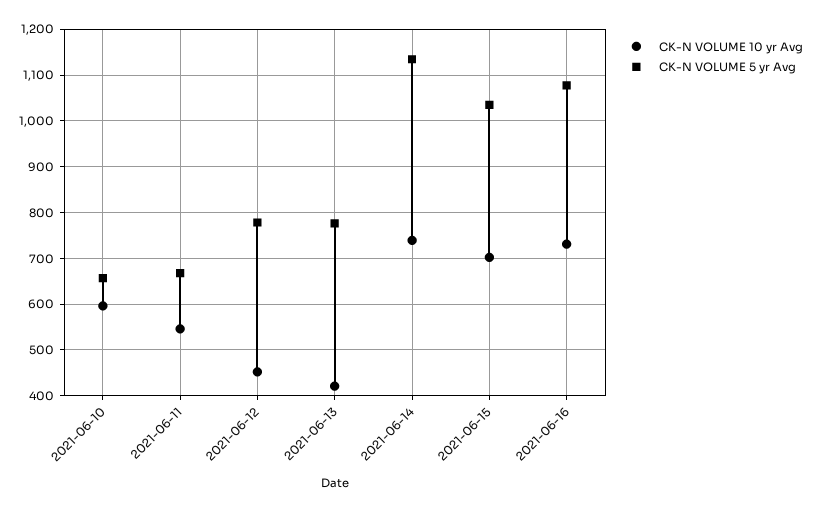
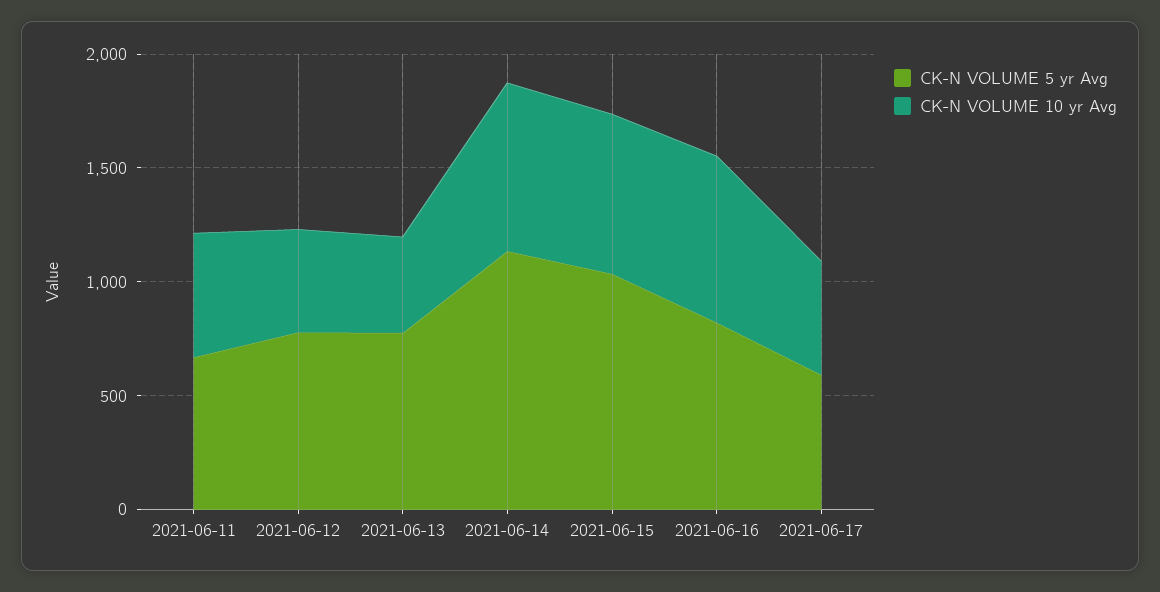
CK-N VOLUME 10 yr Avg, 2021-06-10: 600 -> none
CK-N VOLUME 5 yr Avg, 2021-06-10: 660 -> none
CK-N VOLUME 5 yr Avg, 2021-06-16: 1080 -> 800
CK-N VOLUME 5 yr Avg, 2021-06-17: none -> 600
CK-N VOLUME 10 yr Avg, 2021-06-17: none -> 500

